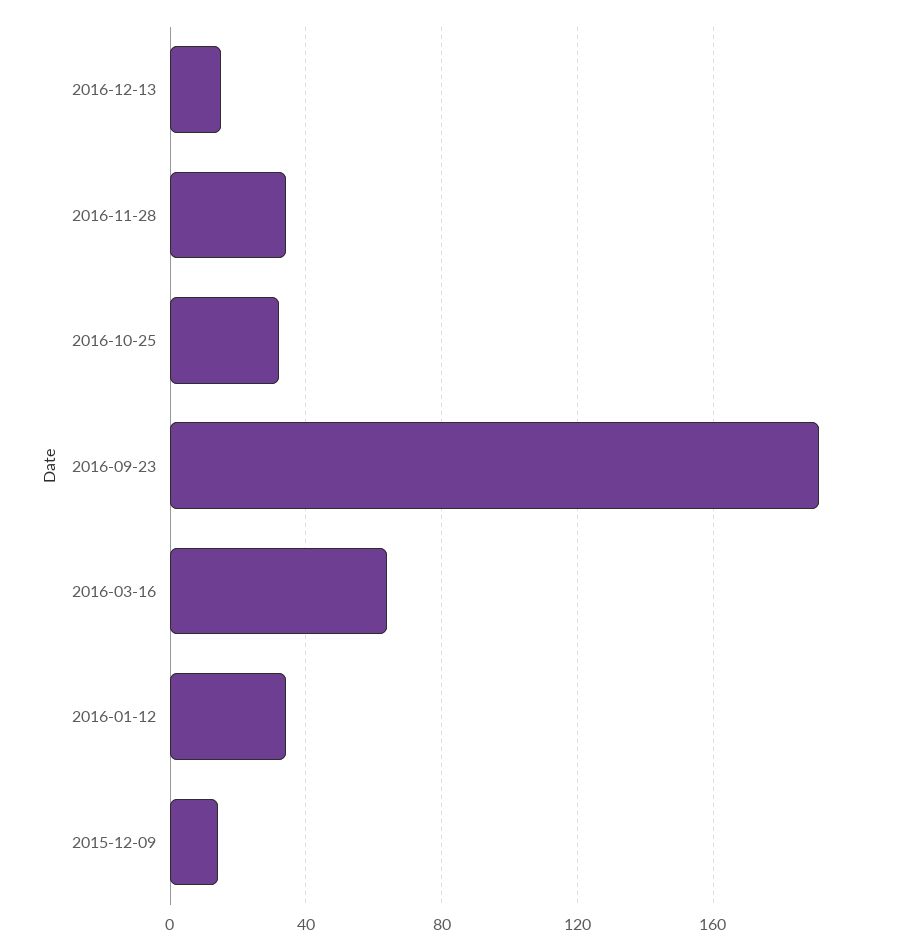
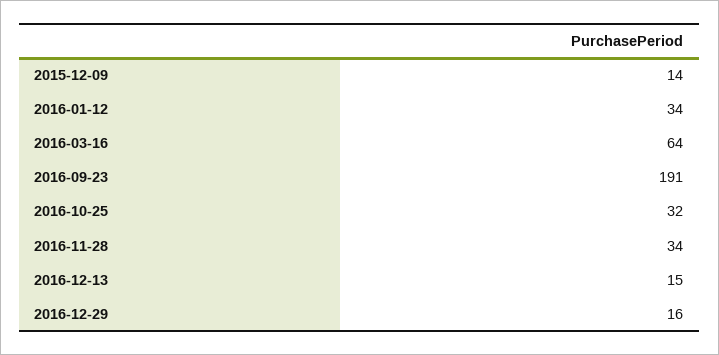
2016-12-29: none -> 16

